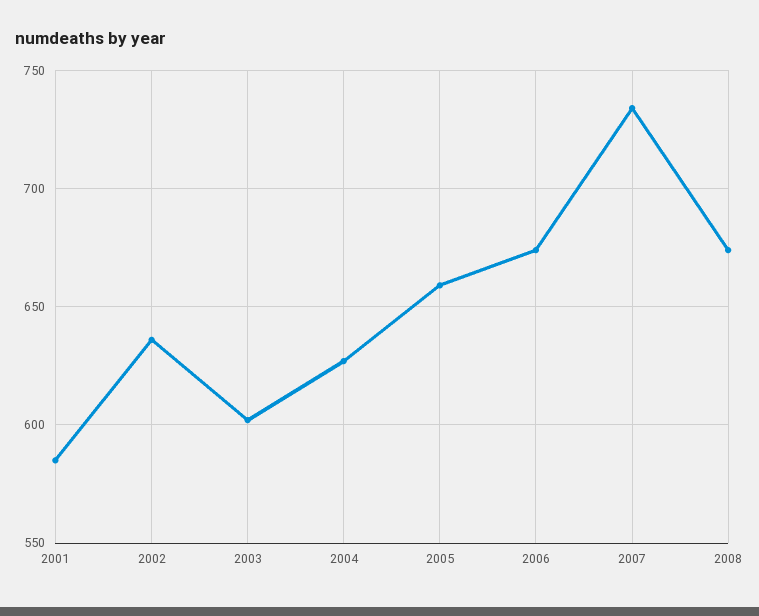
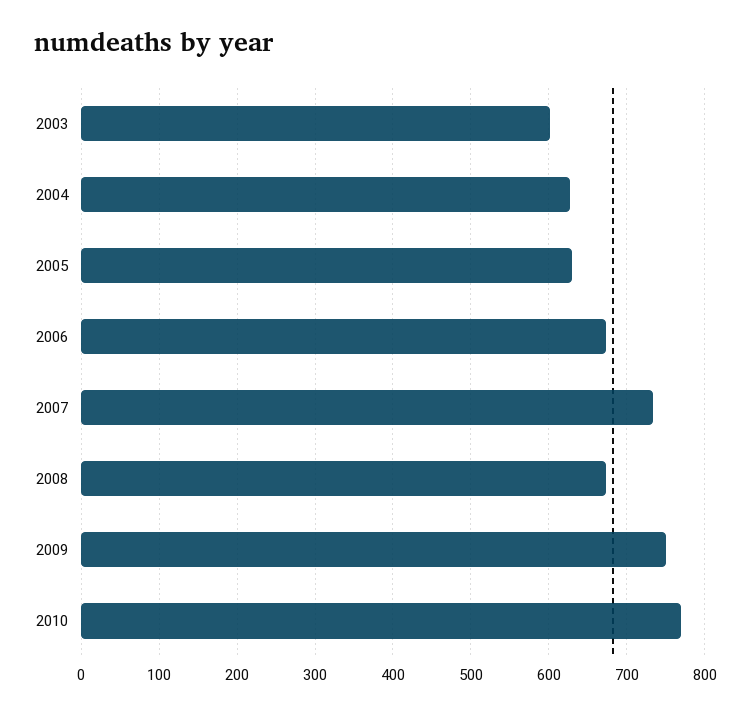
2001: 585 -> none
2002: 635 -> none
2005: 660 -> 630
2009: none -> 750
2010: none -> 770

